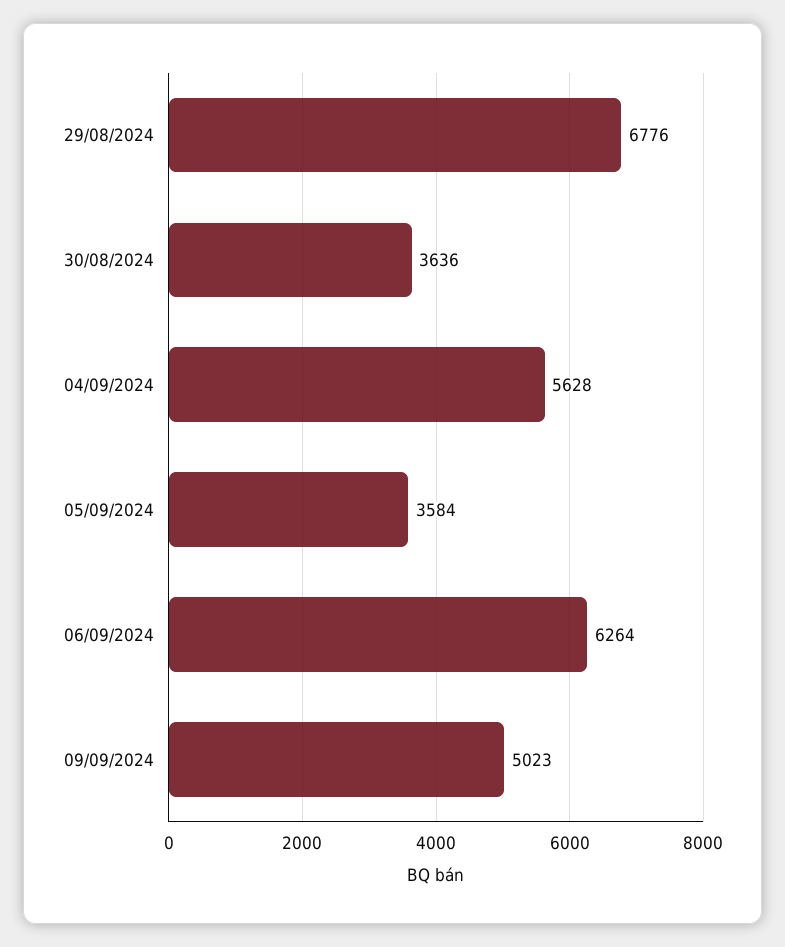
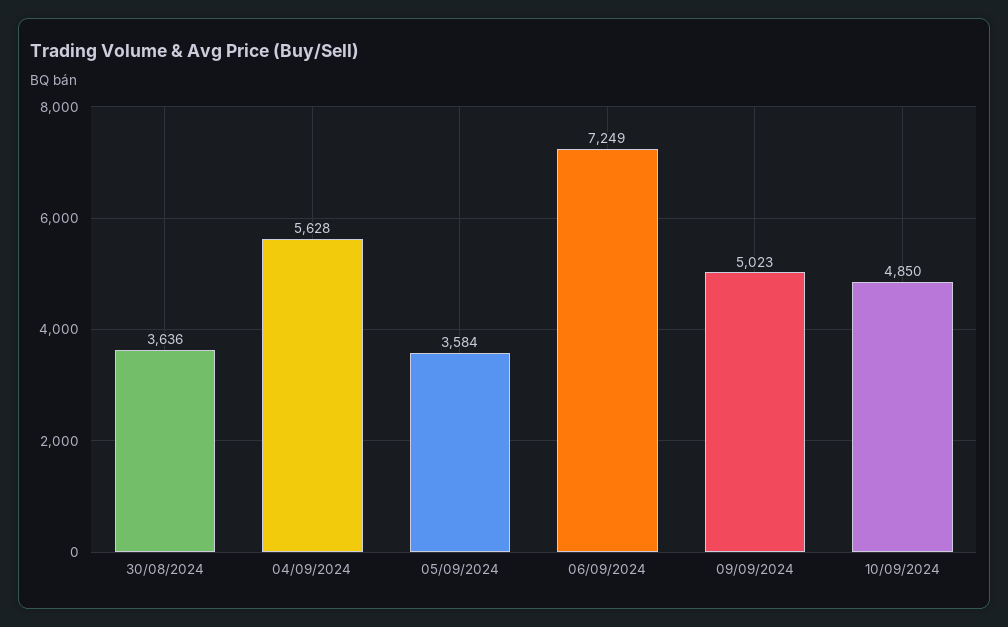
29/08/2024: 6776 -> none
06/09/2024: 6264 -> 7249
10/09/2024: none -> 4850

